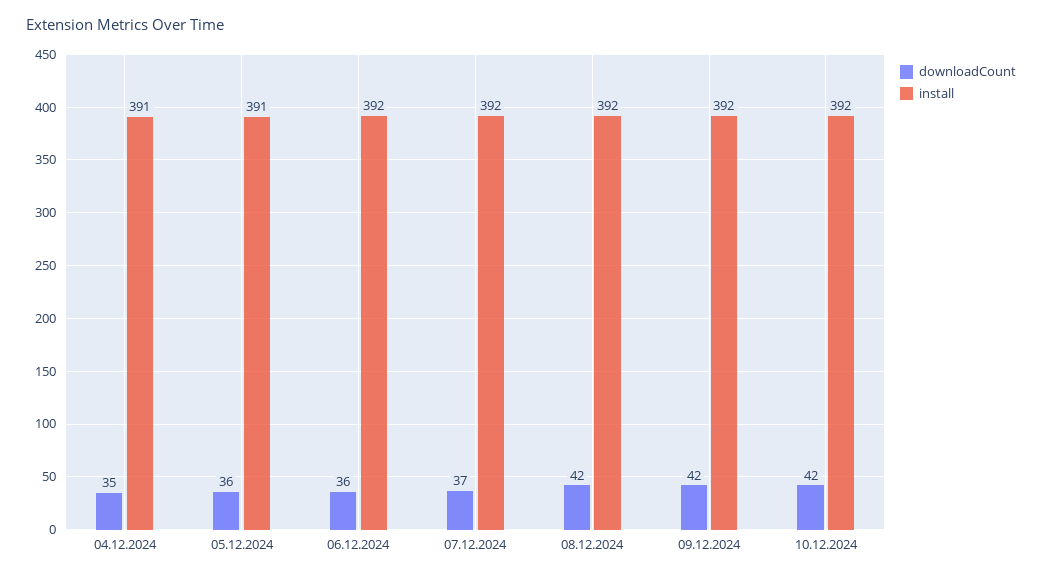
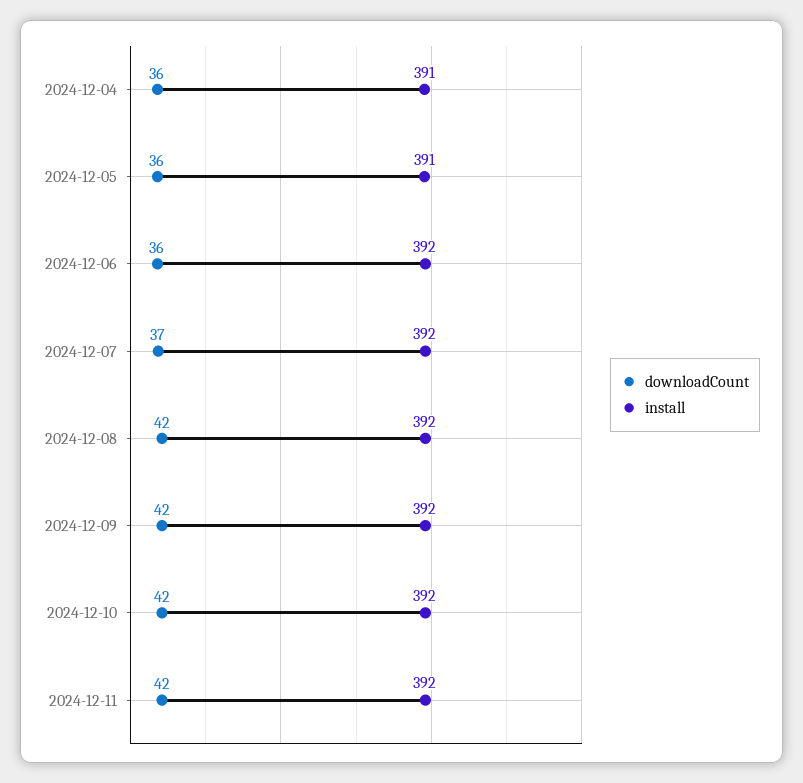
downloadCount, 04.12.2024: 35 -> 36
downloadCount, 2024-12-11: none -> 42
install, 2024-12-11: none -> 392

